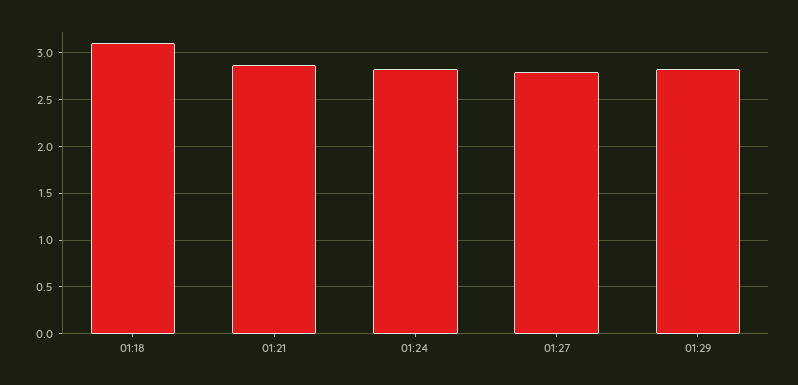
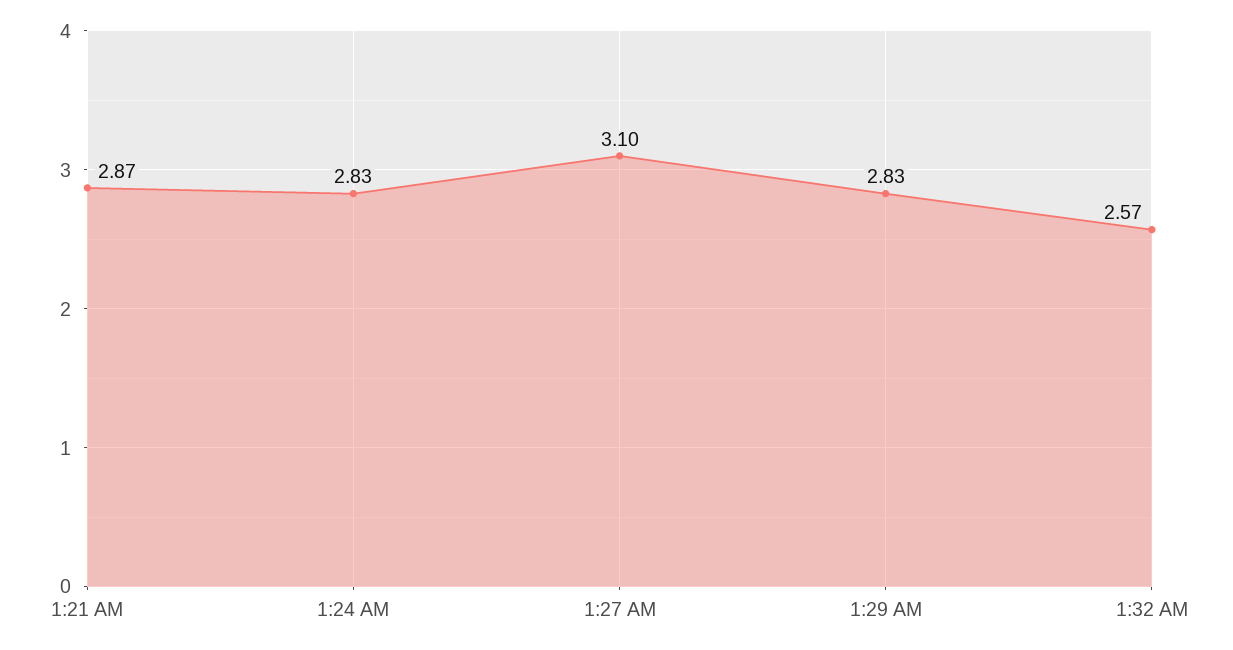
01:18: 3.1 -> none
01:27: 2.8 -> 3.1
1:32 AM: none -> 2.57

